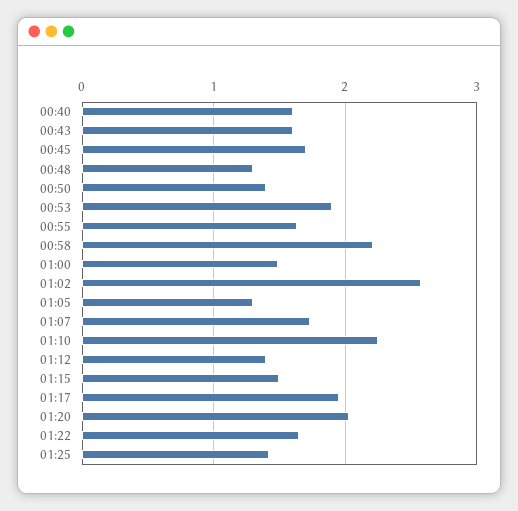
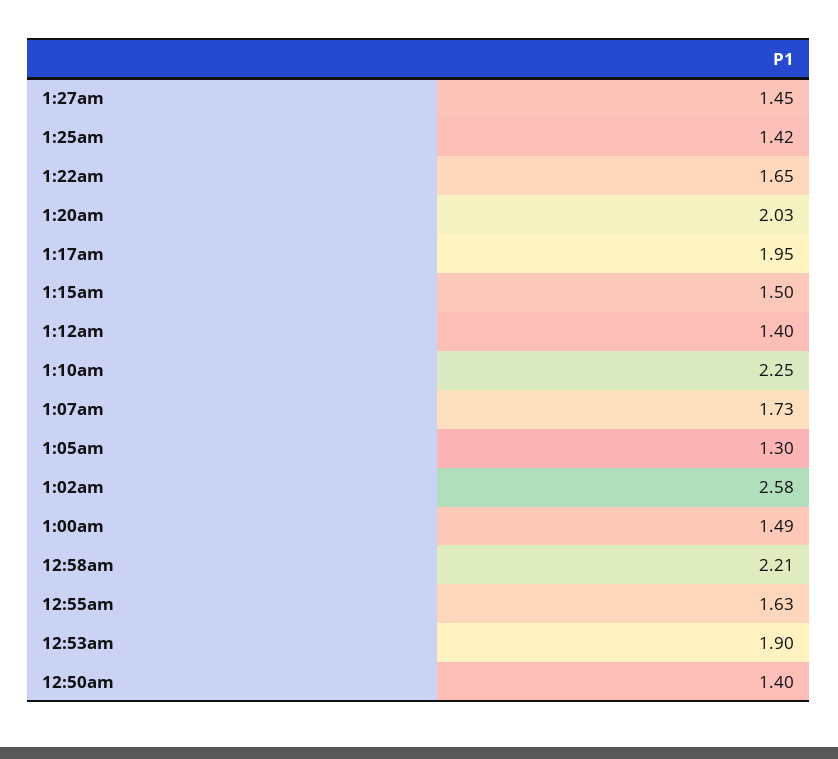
00:40: 1.6 -> none
00:43: 1.6 -> none
00:45: 1.7 -> none
00:48: 1.3 -> none
1:27am: none -> 1.45

